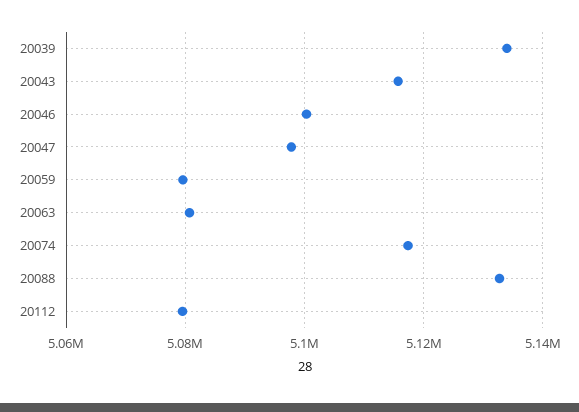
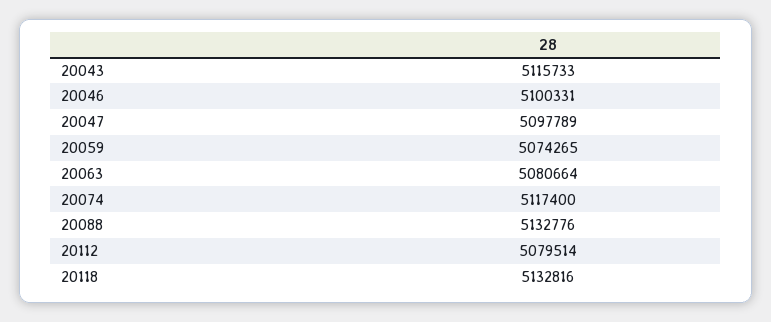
20039: 5134000 -> none
20059: 5080000 -> 5074265
20118: none -> 5132816

